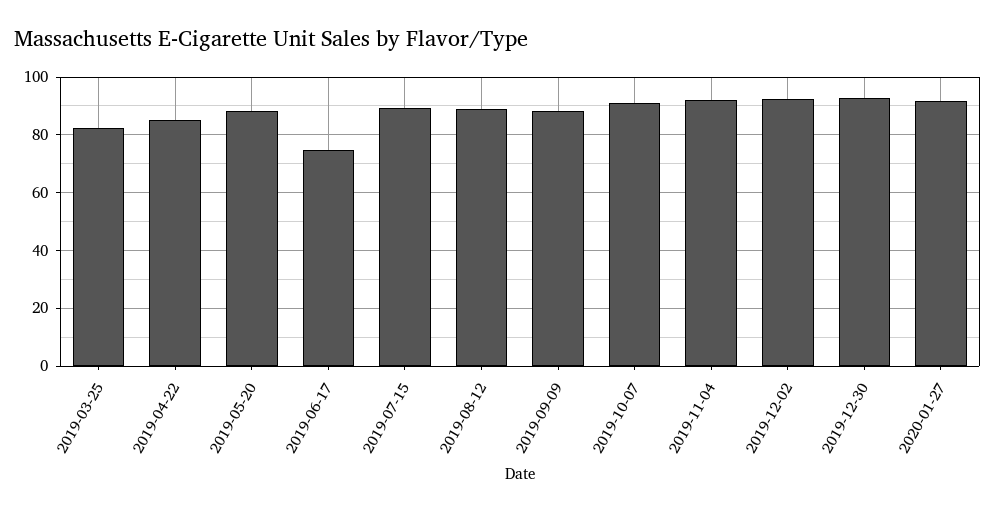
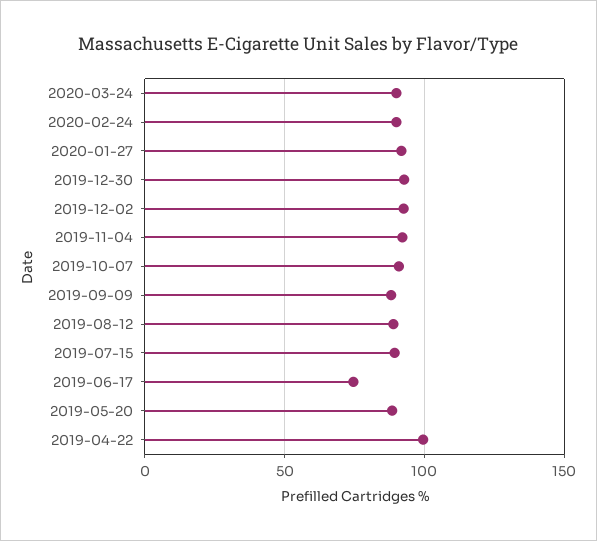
2019-03-25: 82.5 -> none
2019-04-22: 85 -> 100
2020-03-24: none -> 90
2020-02-24: none -> 90

